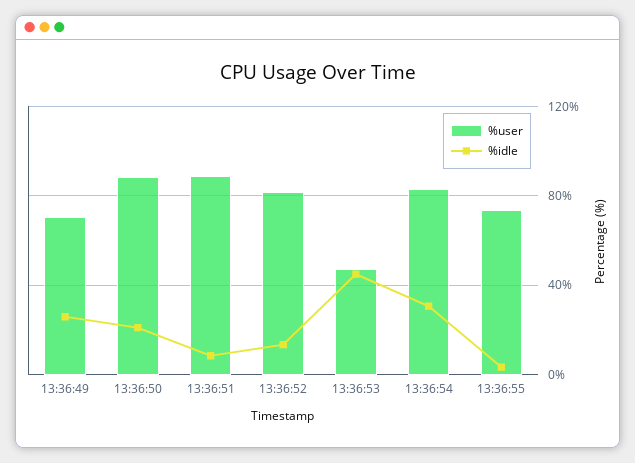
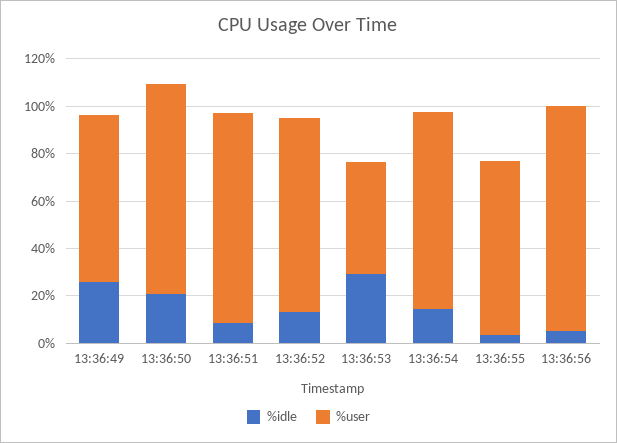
%idle, 13:36:53: 45 -> 30
%idle, 13:36:54: 30 -> 15
%idle, 13:36:56: none -> 5
%user, 13:36:56: none -> 95

